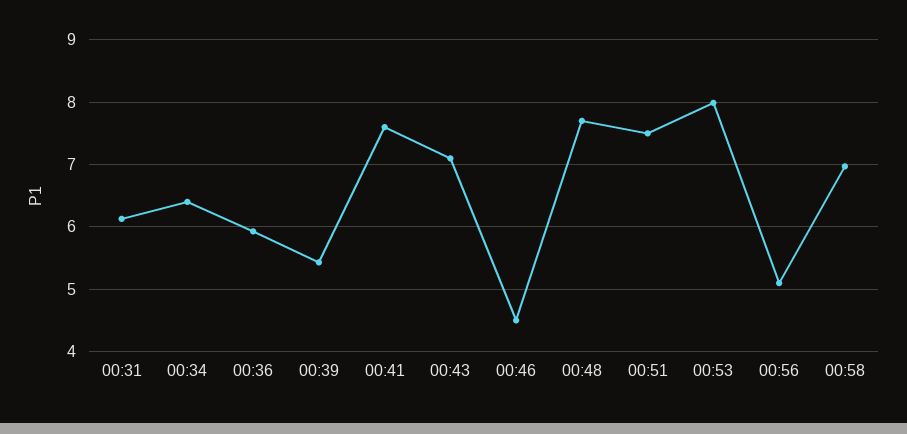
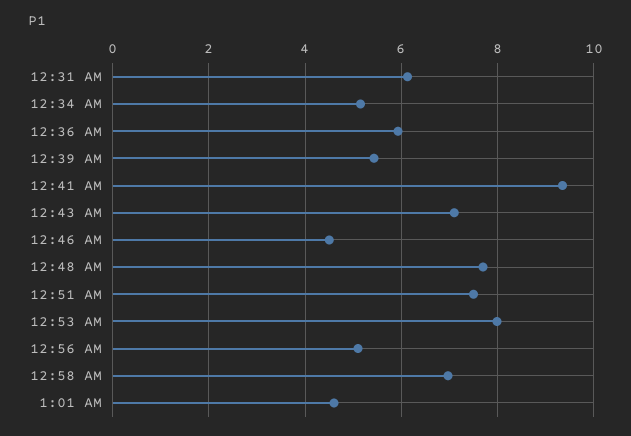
00:34: 6.4 -> 5.2
00:41: 7.6 -> 9.4
1:01 AM: none -> 4.6

